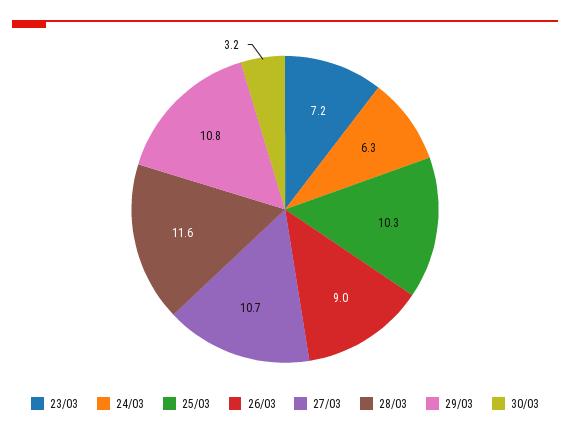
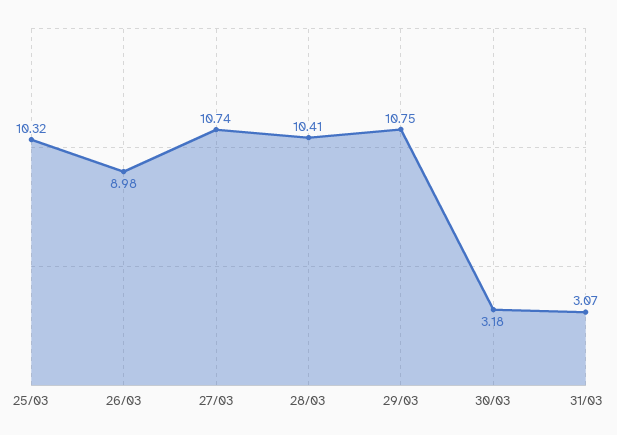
23/03: 7.2 -> none
24/03: 6.3 -> none
28/03: 11.6 -> 10.41
31/03: none -> 3.07

